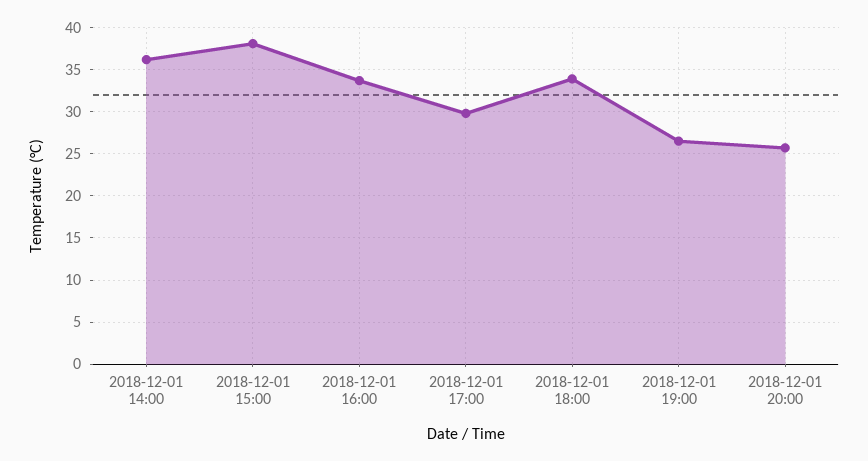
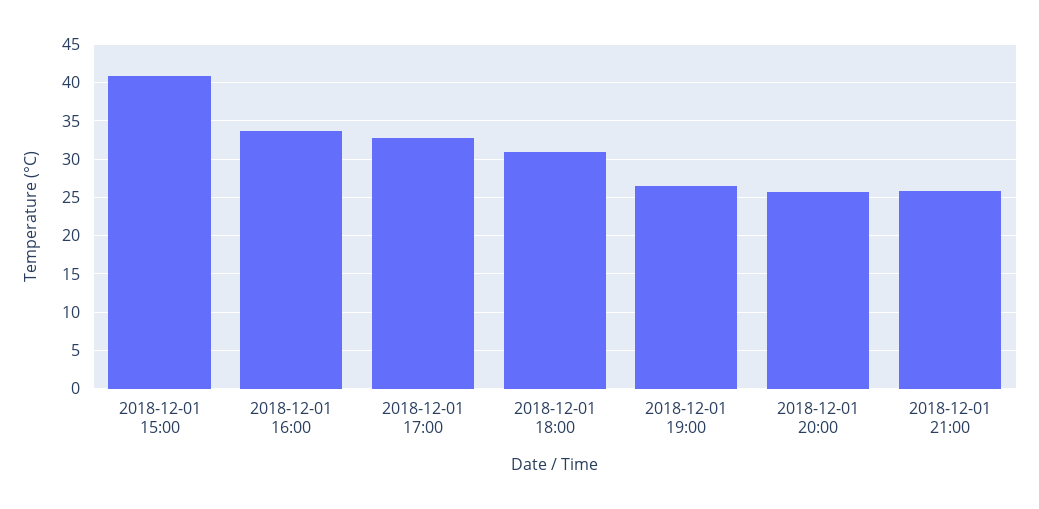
2018-12-01 14:00: 36 -> none
2018-12-01 15:00: 38 -> 41
2018-12-01 17:00: 30 -> 33
2018-12-01 18:00: 34 -> 31
2018-12-01 21:00: none -> 26

